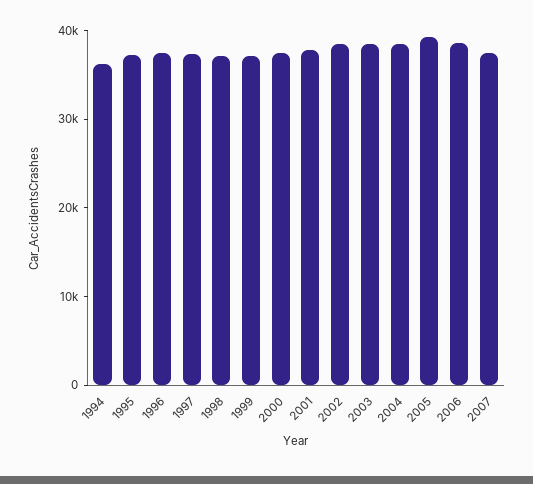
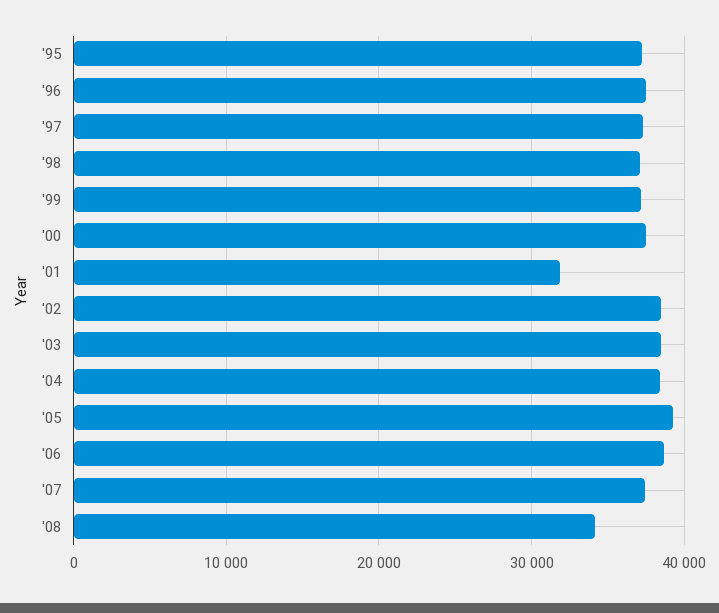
1994: 36000 -> none
2001: 38000 -> 32000
'08: none -> 34000

